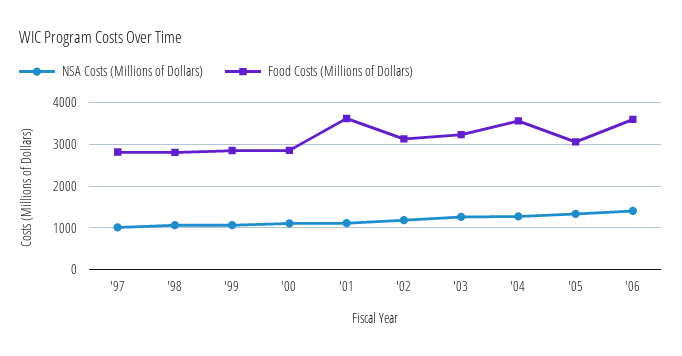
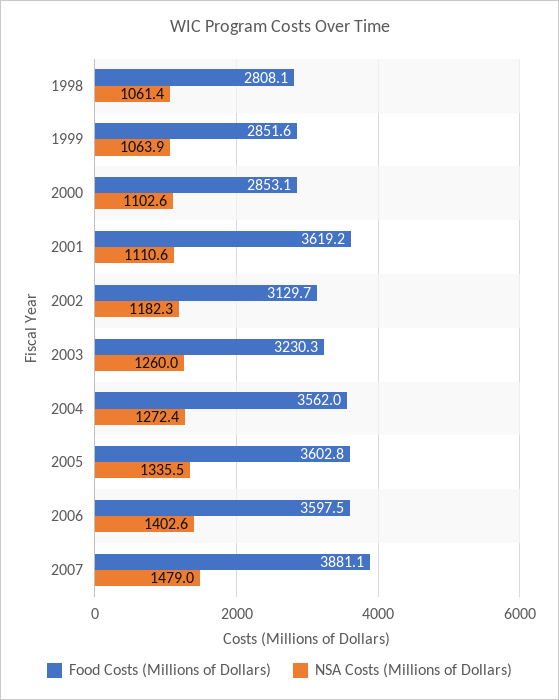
NSA Costs (Millions of Dollars), '97: 1000 -> none
Food Costs (Millions of Dollars), '97: 2800 -> none
Food Costs (Millions of Dollars), '05: 3000 -> 3602.8
Food Costs (Millions of Dollars), 2007: none -> 3881.1
NSA Costs (Millions of Dollars), 2007: none -> 1479

